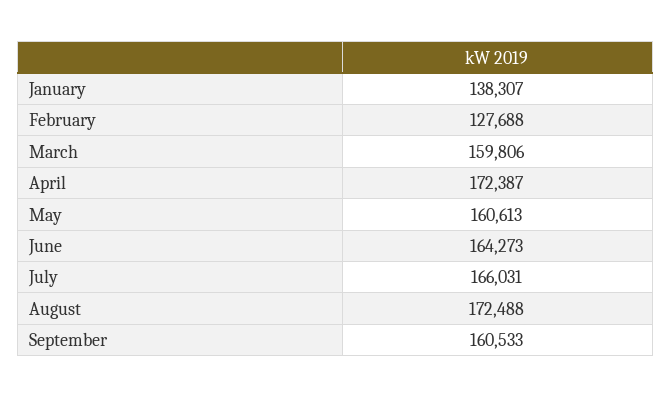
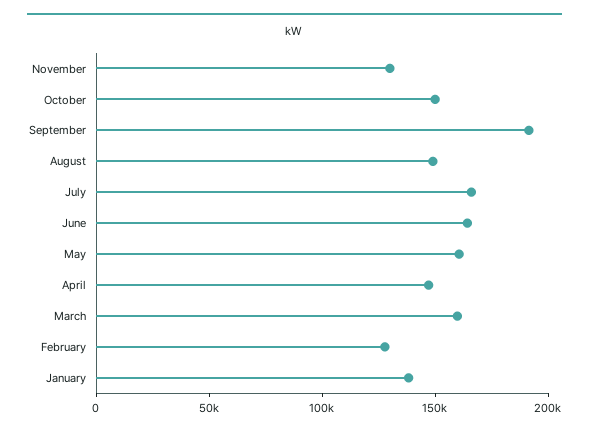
April: 172387 -> 150000
August: 172488 -> 150000
September: 160533 -> 190000
November: none -> 130000
October: none -> 150000

